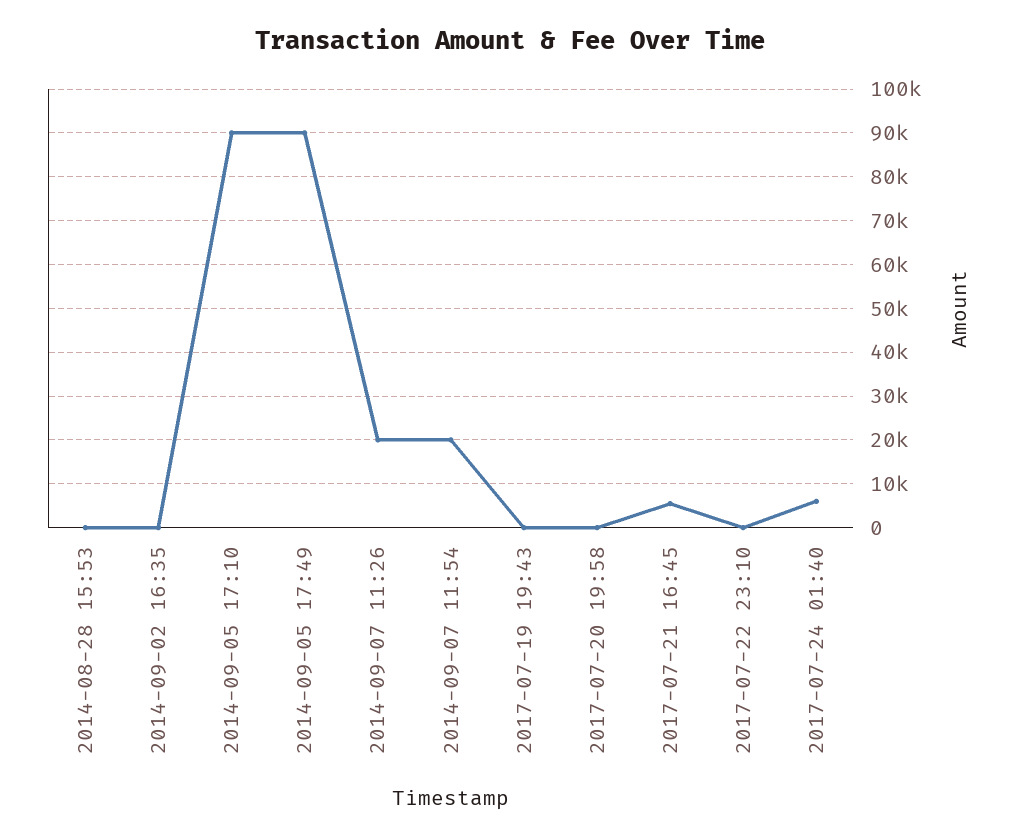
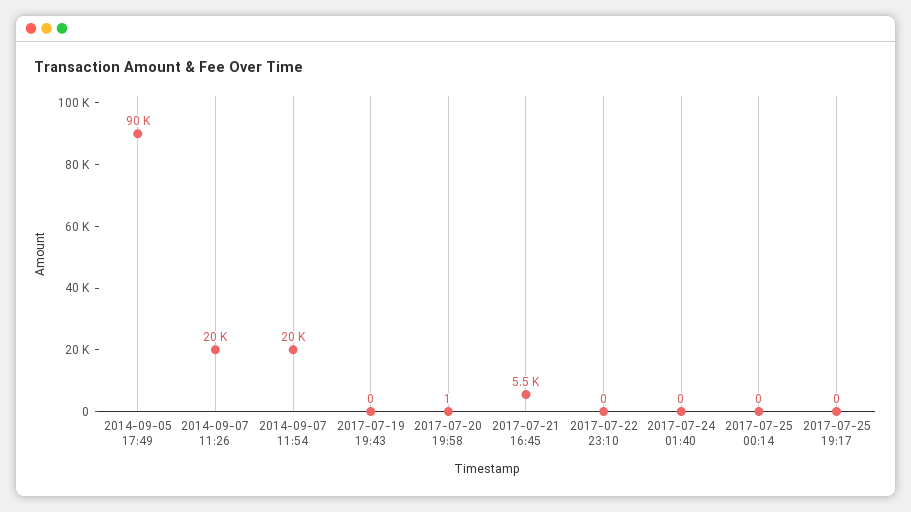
2014-08-28 15:53: 0 -> none
2014-09-02 16:35: 0 -> none
2014-09-05 17:10: 90000 -> none
2017-07-24 01:40: 6000 -> 0
2017-07-25 00:14: none -> 0
2017-07-25 19:17: none -> 0

